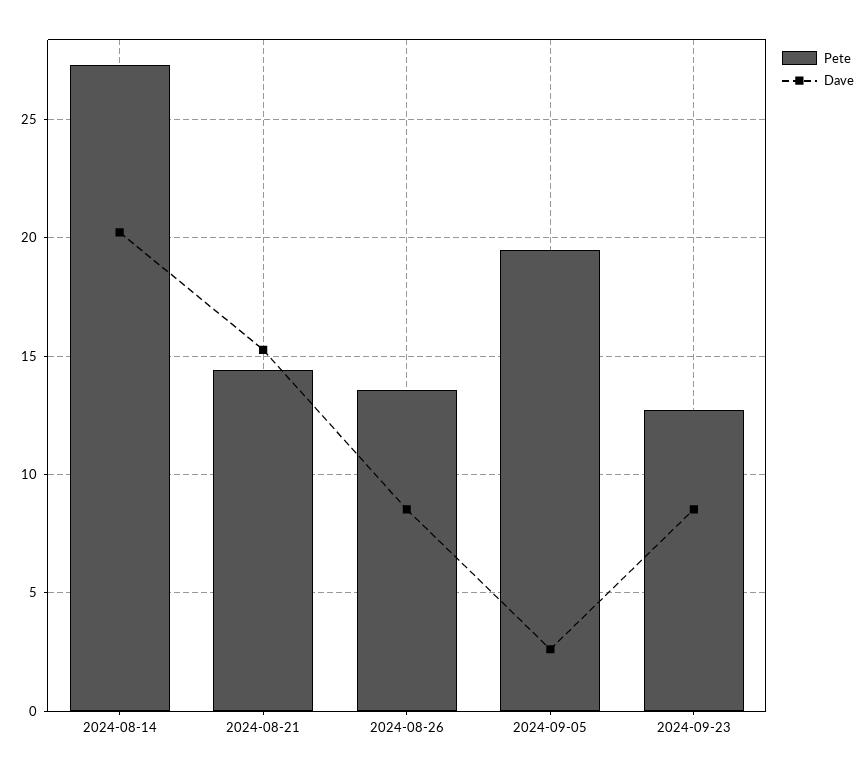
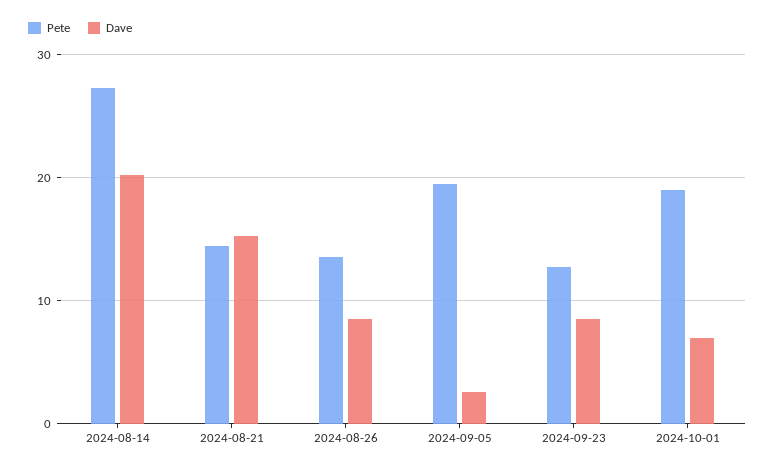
Pete, 2024-10-01: none -> 19
Dave, 2024-10-01: none -> 7

